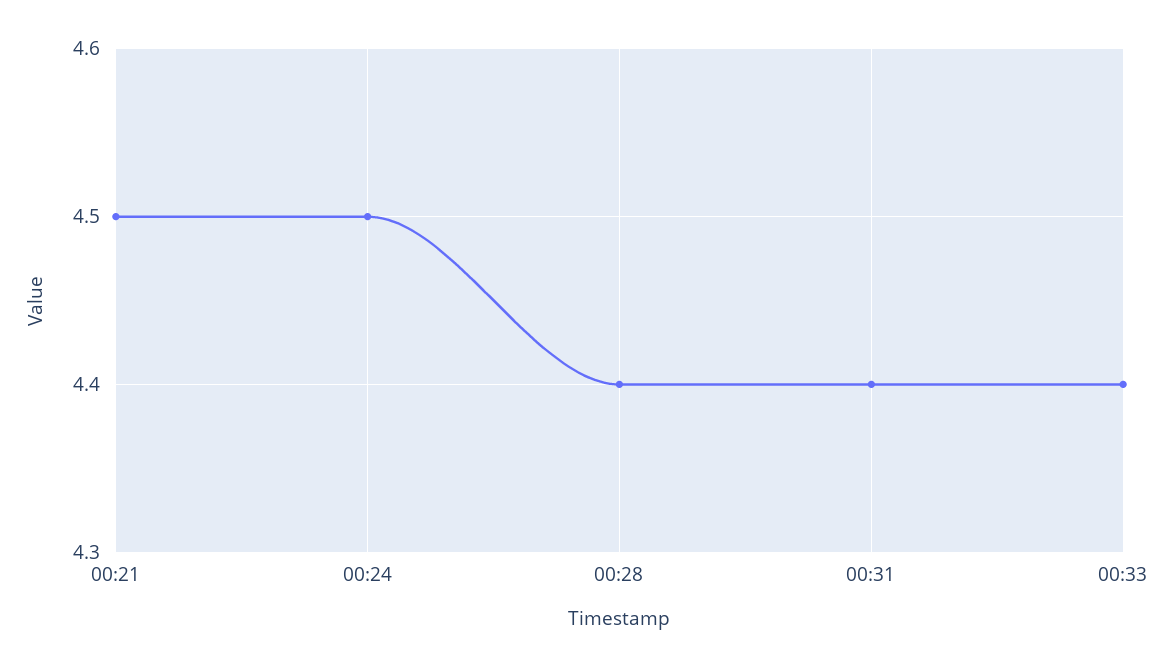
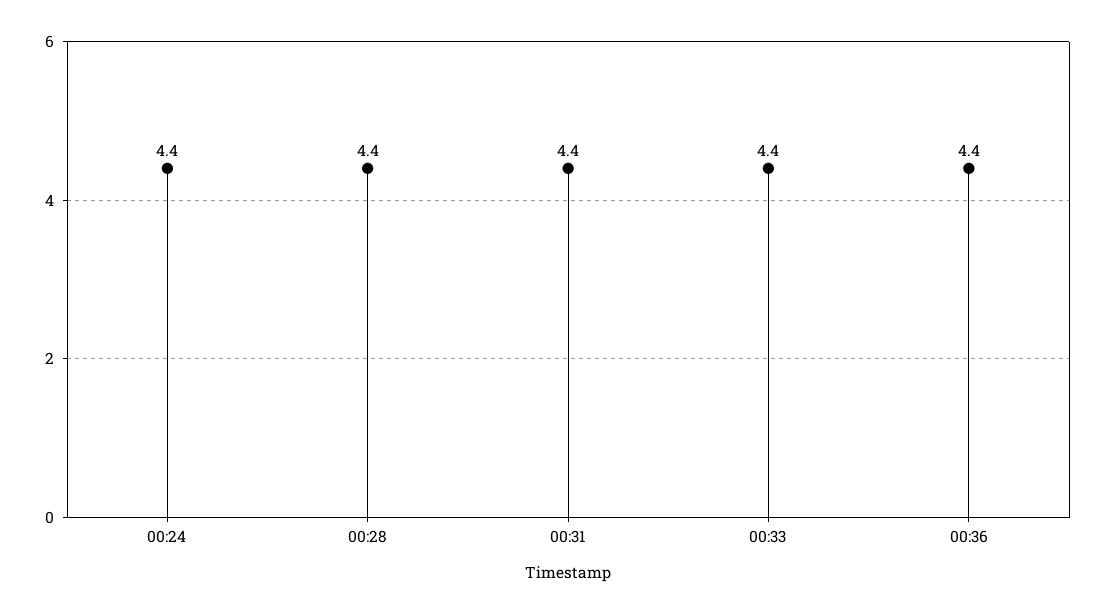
00:21: 4.5 -> none
00:24: 4.5 -> 4.4
00:36: none -> 4.4

